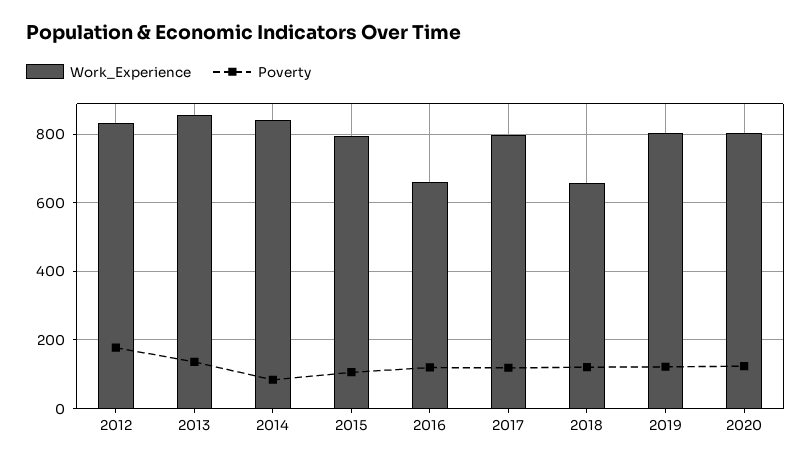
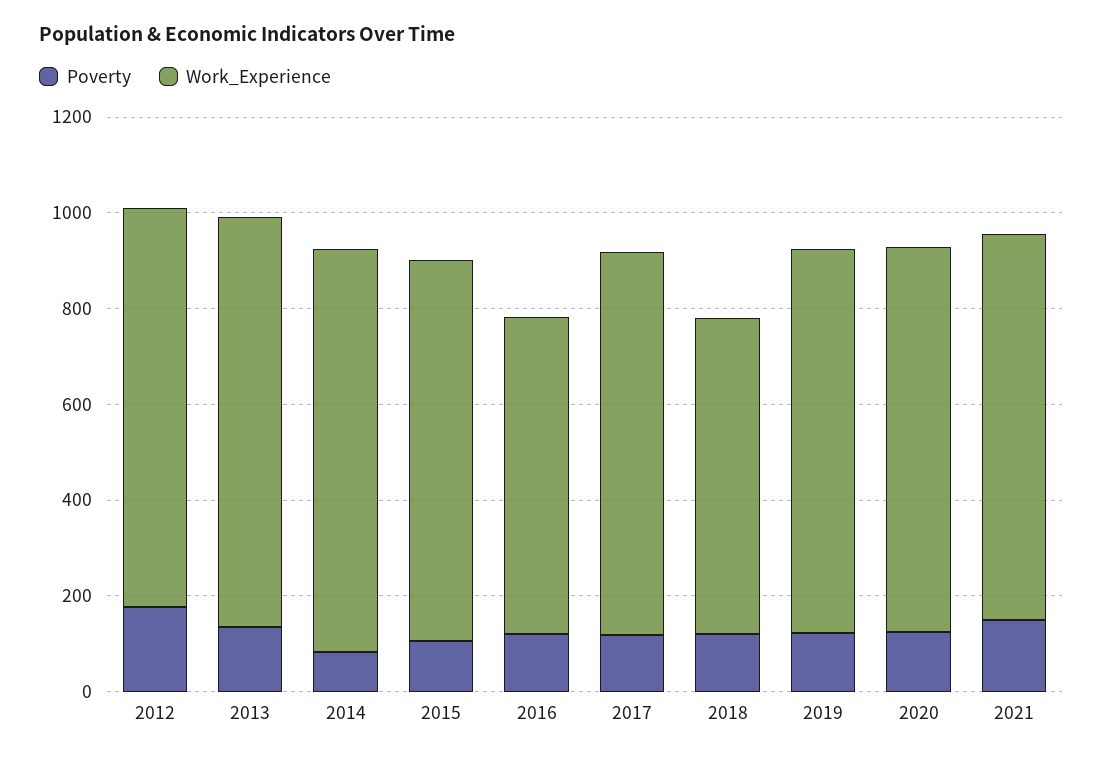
Poverty, 2021: none -> 150
Work_Experience, 2021: none -> 800

